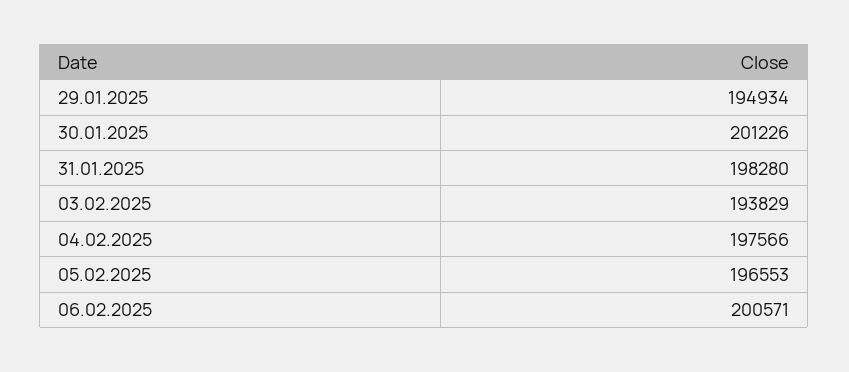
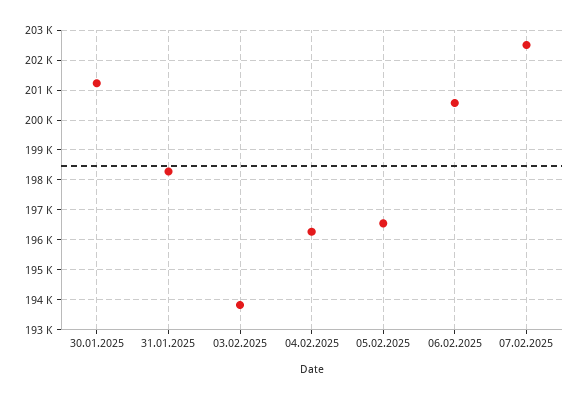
29.01.2025: 194934 -> none
04.02.2025: 197566 -> 196250
07.02.2025: none -> 202500

